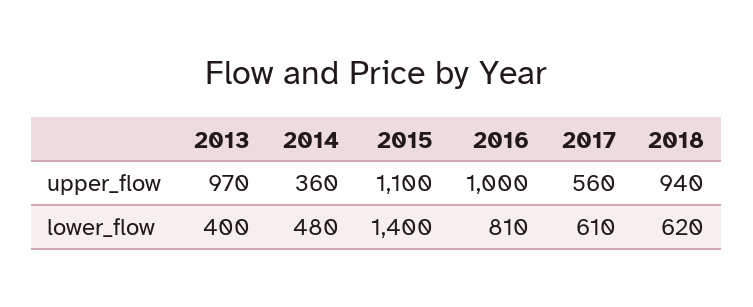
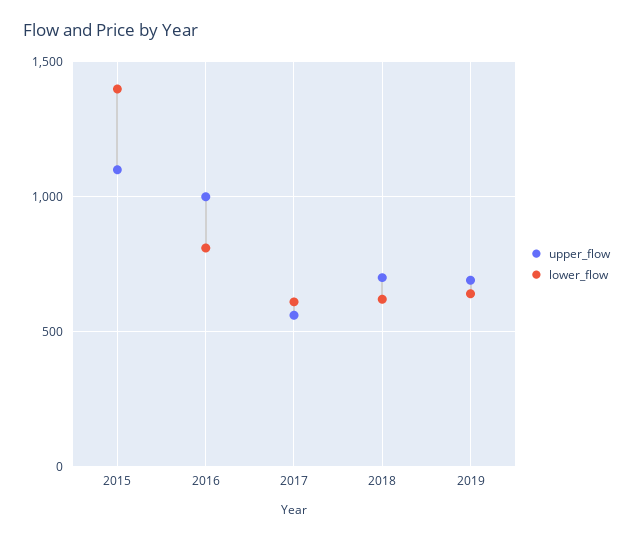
upper_flow, 2013: 970 -> none
upper_flow, 2014: 360 -> none
upper_flow, 2018: 940 -> 700
lower_flow, 2013: 400 -> none
lower_flow, 2014: 480 -> none
upper_flow, 2019: none -> 700
lower_flow, 2019: none -> 650

